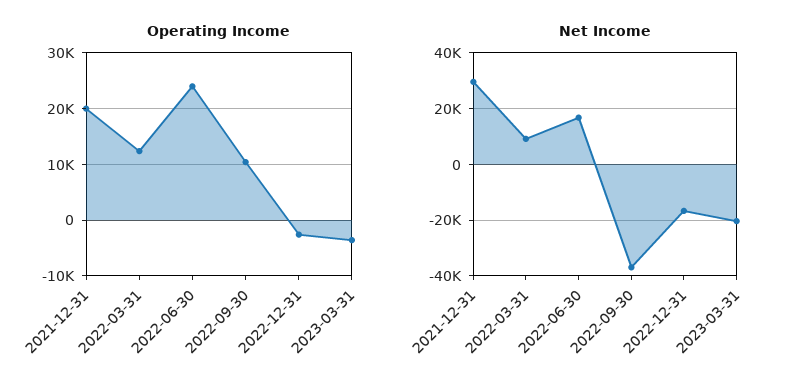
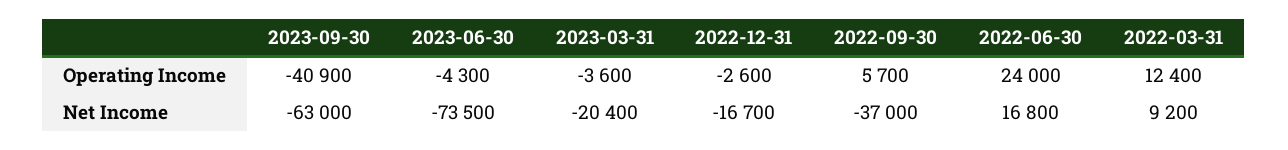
Operating Income, 2021-12-31: 20000 -> none
Operating Income, 2022-09-30: 10000 -> 5700
Net Income, 2021-12-31: 30000 -> none
Operating Income, 2023-09-30: none -> -40900
Operating Income, 2023-06-30: none -> -4300
Net Income, 2023-09-30: none -> -63000
Net Income, 2023-06-30: none -> -73500

